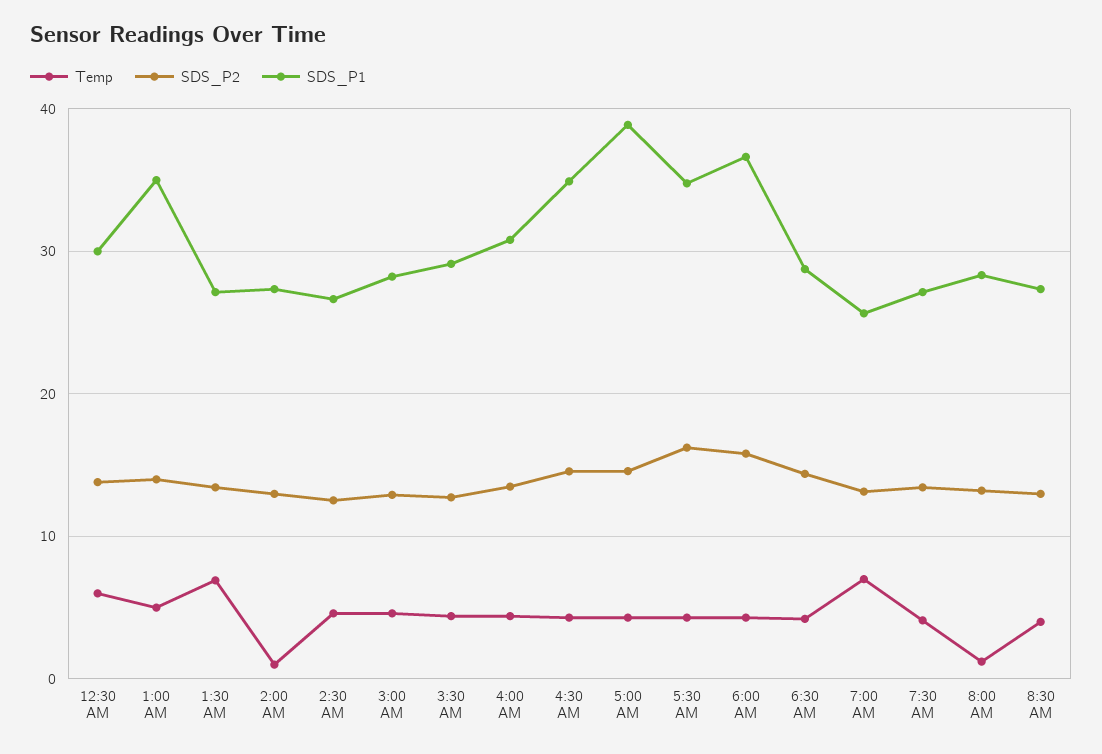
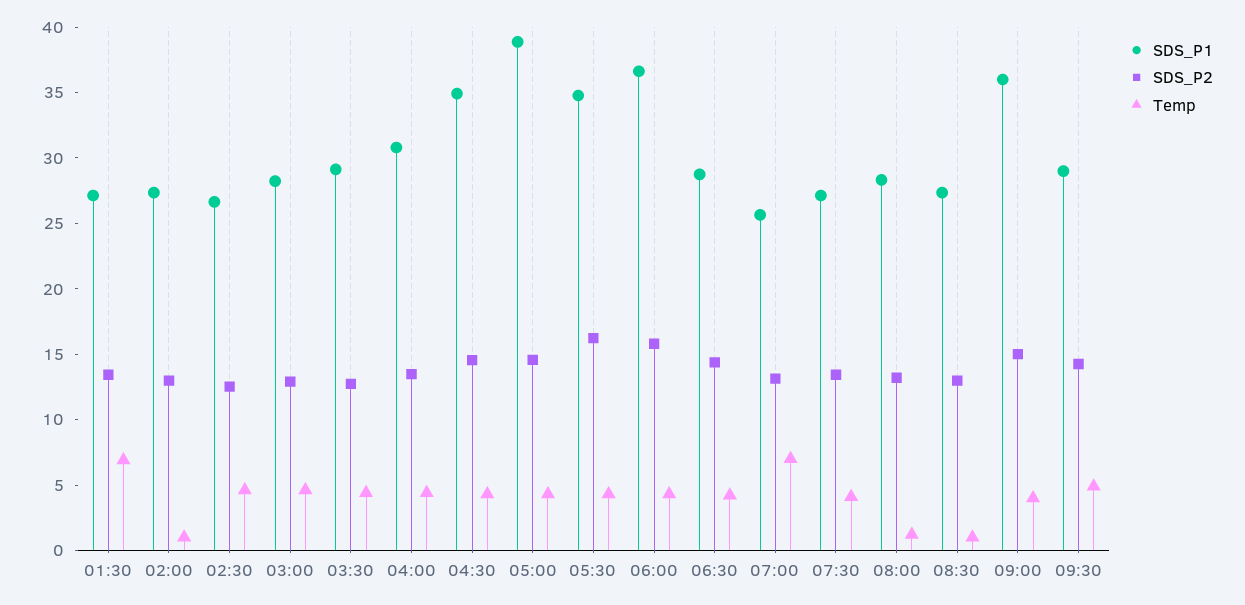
Temp, 12:30 AM: 6 -> none
SDS_P2, 12:30 AM: 14 -> none
SDS_P1, 12:30 AM: 30 -> none
Temp, 1:00 AM: 5 -> none
SDS_P2, 1:00 AM: 14 -> none
SDS_P1, 1:00 AM: 35 -> none
Temp, 8:30 AM: 4 -> 1
SDS_P1, 09:00: none -> 36
SDS_P2, 09:00: none -> 15
Temp, 09:00: none -> 4
SDS_P1, 09:30: none -> 29
SDS_P2, 09:30: none -> 14
Temp, 09:30: none -> 5

